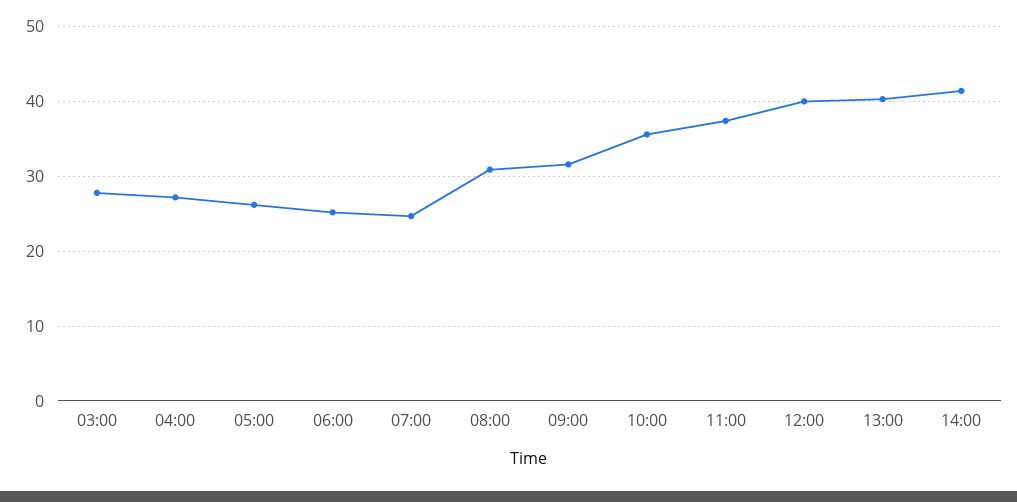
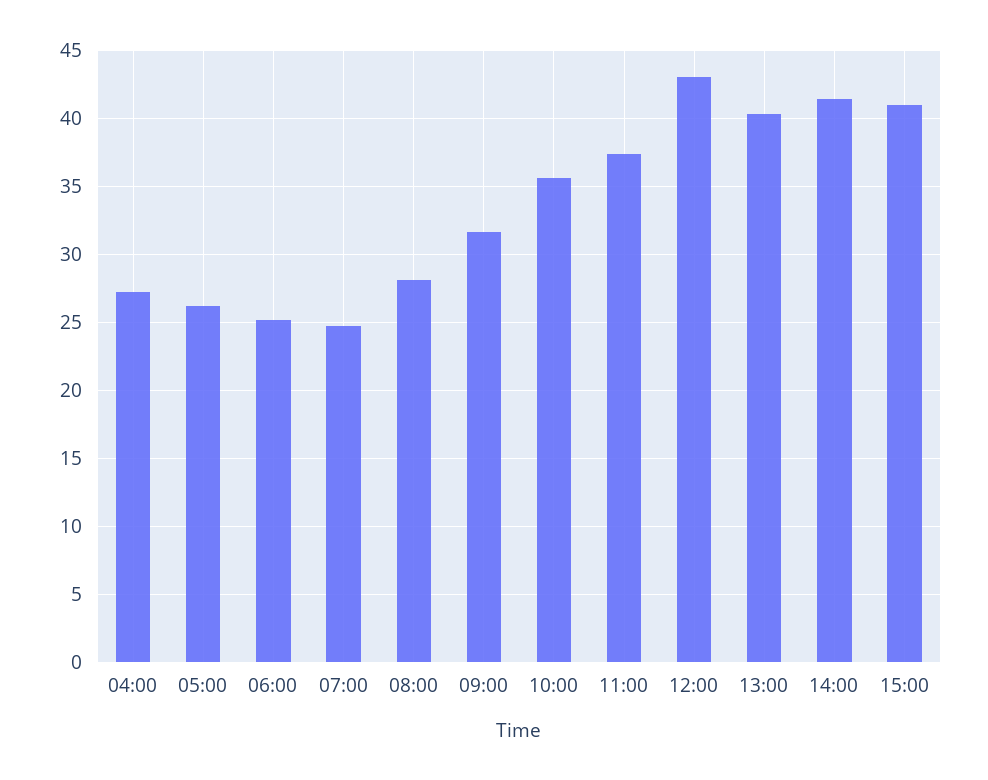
03:00: 28 -> none
08:00: 31 -> 28
12:00: 40 -> 43
15:00: none -> 41

